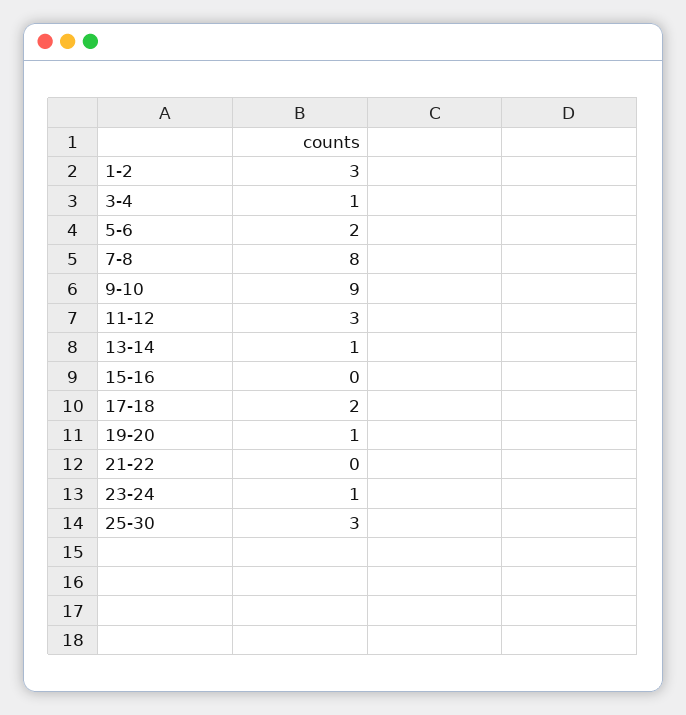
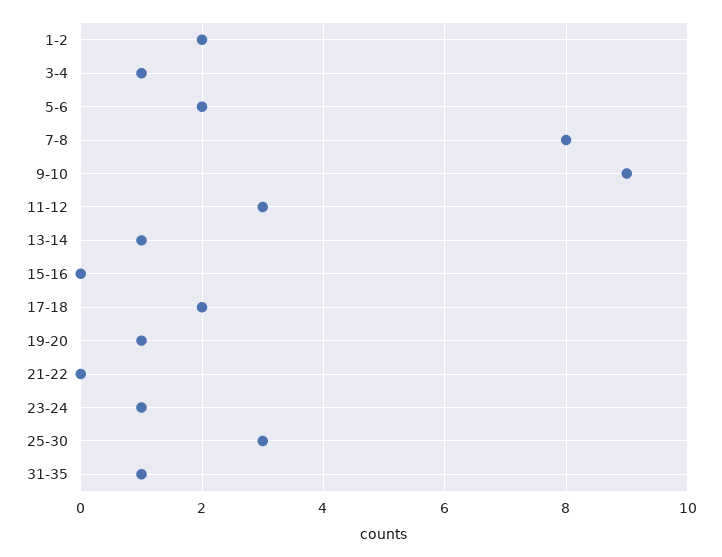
1-2: 3 -> 2
31-35: none -> 1

